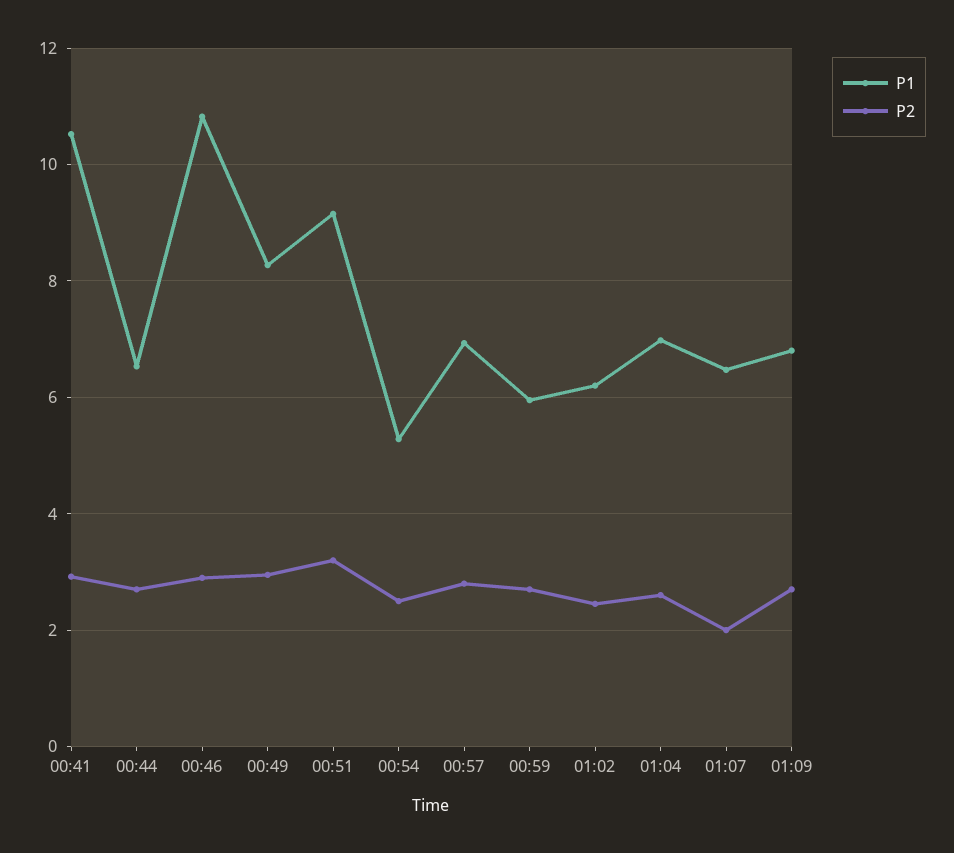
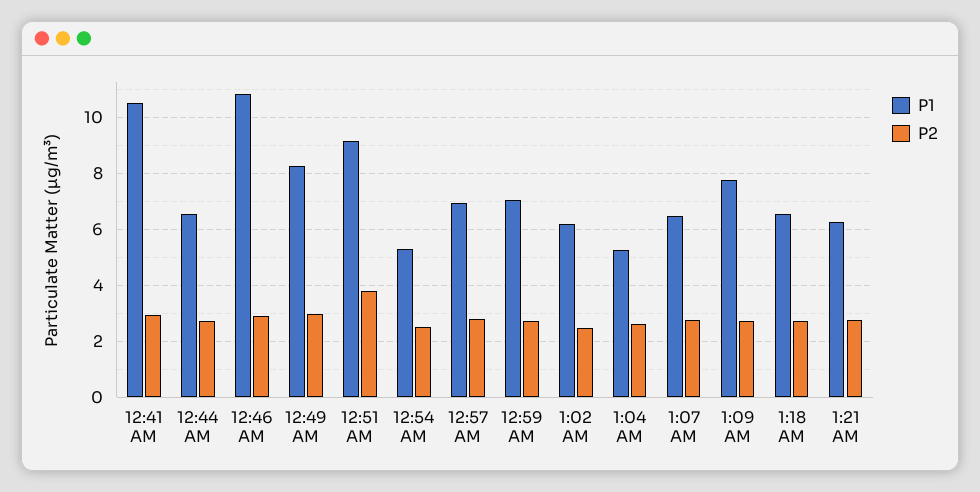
P2, 00:51: 3.2 -> 3.75
P1, 00:59: 6 -> 7
P1, 01:04: 7 -> 5.25
P2, 01:07: 2 -> 2.75
P1, 01:09: 6.8 -> 7.75
P1, 1:18 AM: none -> 6.5
P2, 1:18 AM: none -> 2.75
P1, 1:21 AM: none -> 6.25
P2, 1:21 AM: none -> 2.75

